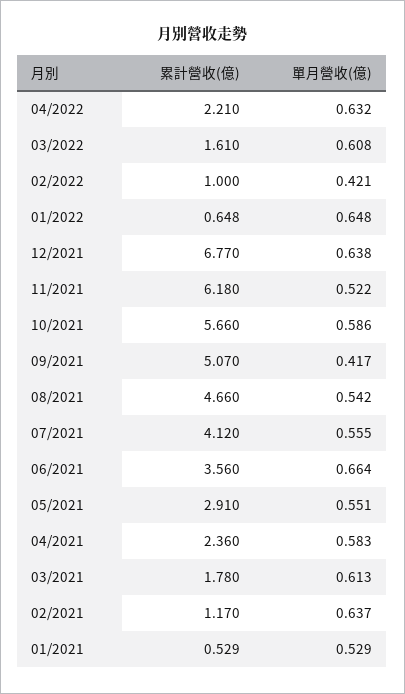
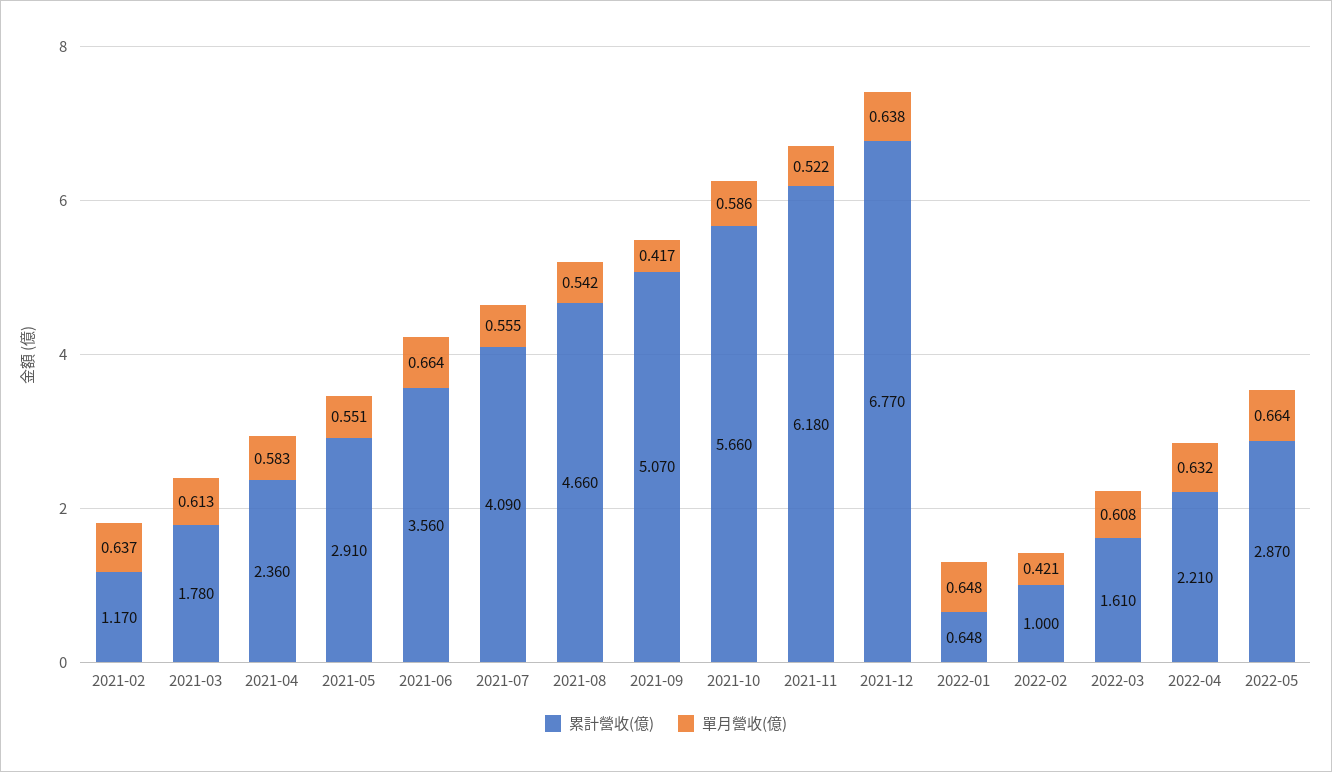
累計營收(億), 07/2021: 4.12 -> 4.09
累計營收(億), 01/2021: 0.529 -> none
單月營收(億), 01/2021: 0.529 -> none
累計營收(億), 2022-05: none -> 2.87
單月營收(億), 2022-05: none -> 0.664

